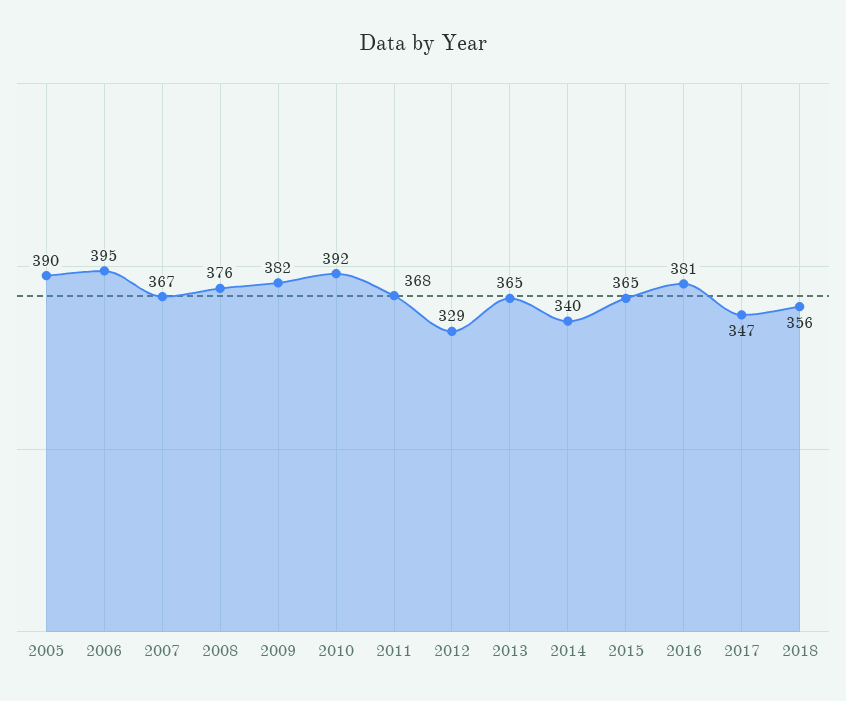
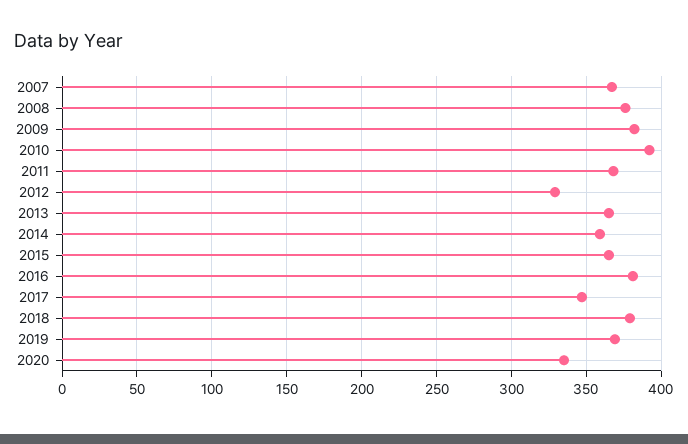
2005: 390 -> none
2006: 395 -> none
2014: 340 -> 360
2018: 356 -> 380
2019: none -> 370
2020: none -> 335

